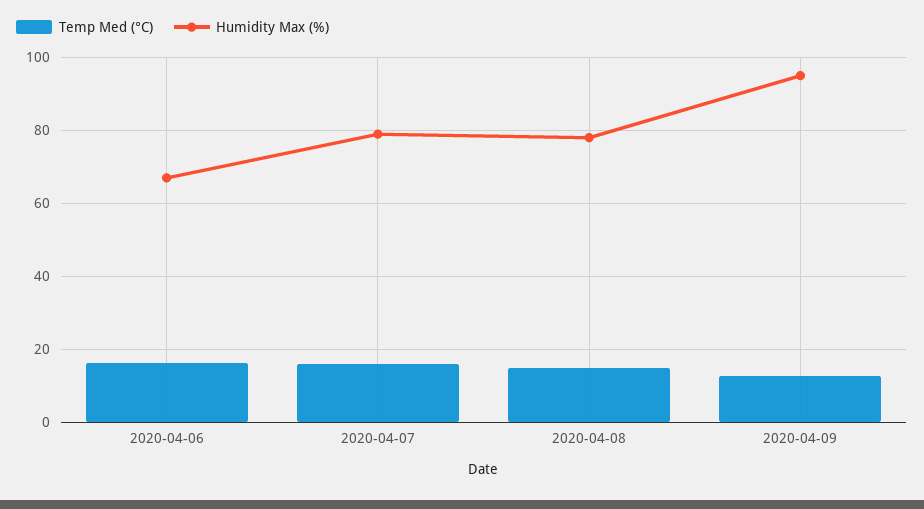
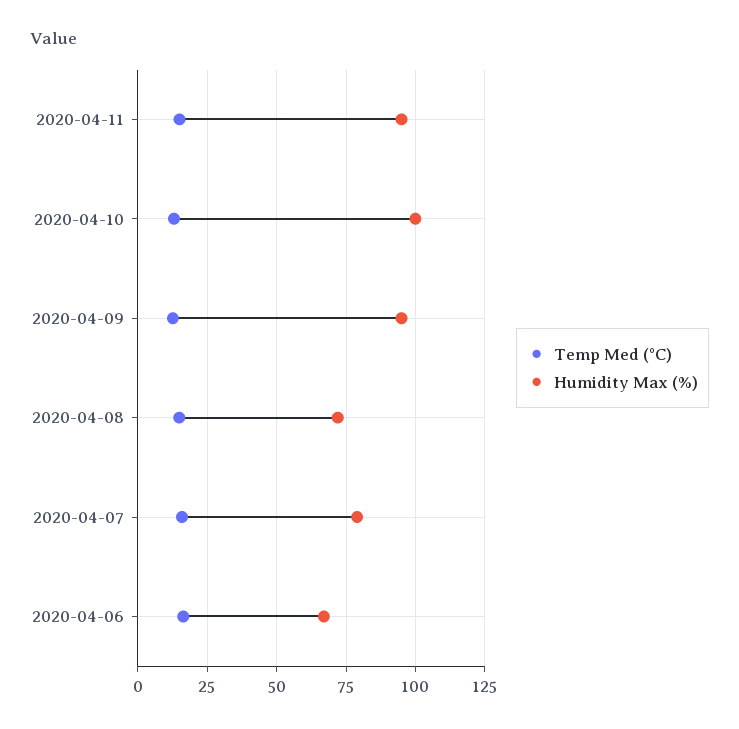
Humidity Max (%), 2020-04-08: 78 -> 72.5
Temp Med (°C), 2020-04-11: none -> 15
Humidity Max (%), 2020-04-11: none -> 95
Temp Med (°C), 2020-04-10: none -> 12.5
Humidity Max (%), 2020-04-10: none -> 100

